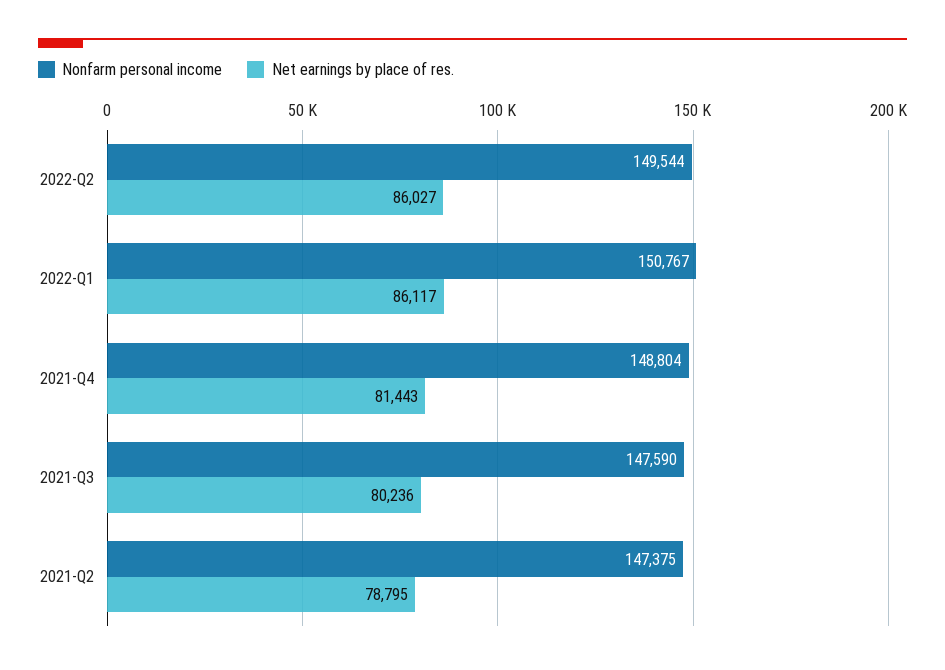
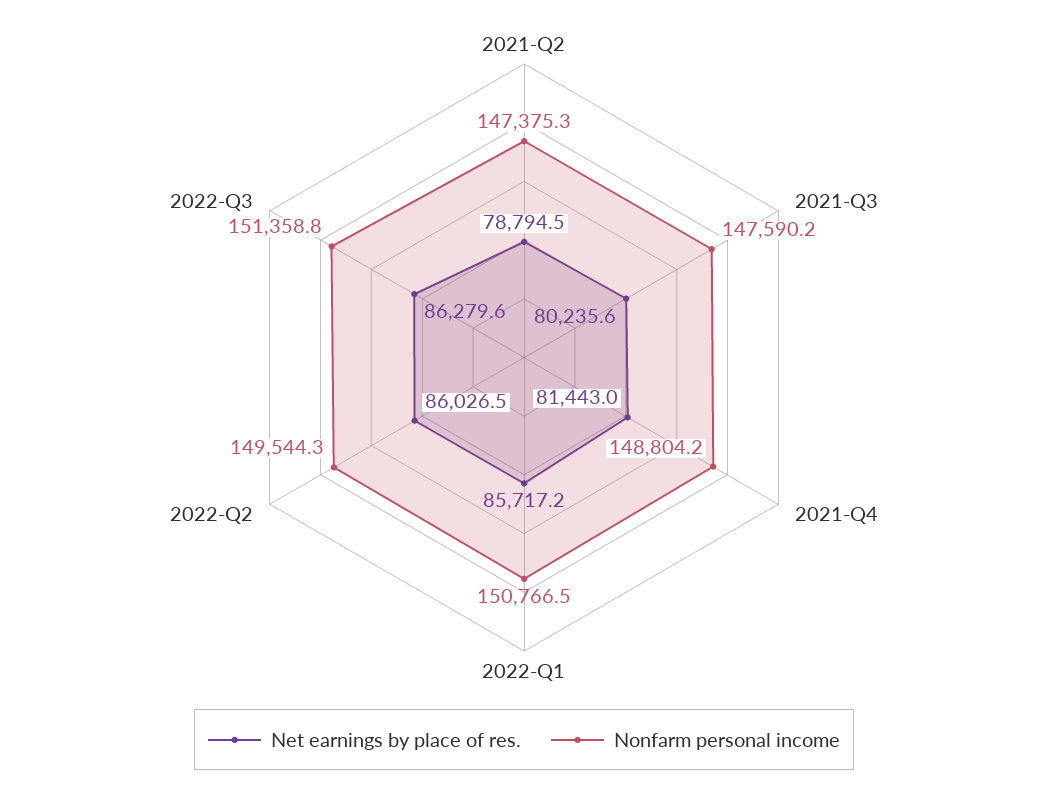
Net earnings by place of res., 2022-Q1: 86117 -> 85717.2
Net earnings by place of res., 2022-Q3: none -> 86279.6
Nonfarm personal income, 2022-Q3: none -> 151358.8

